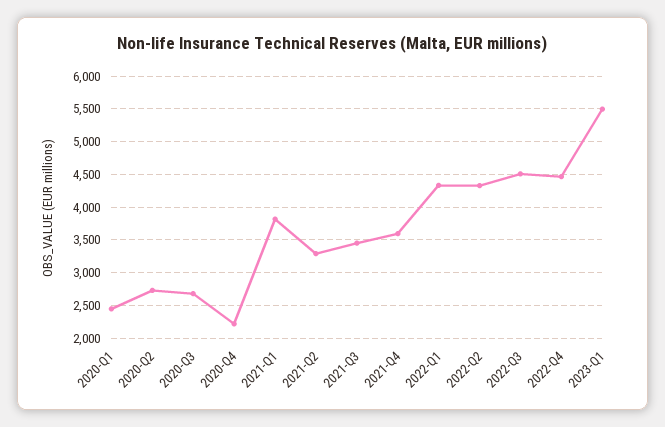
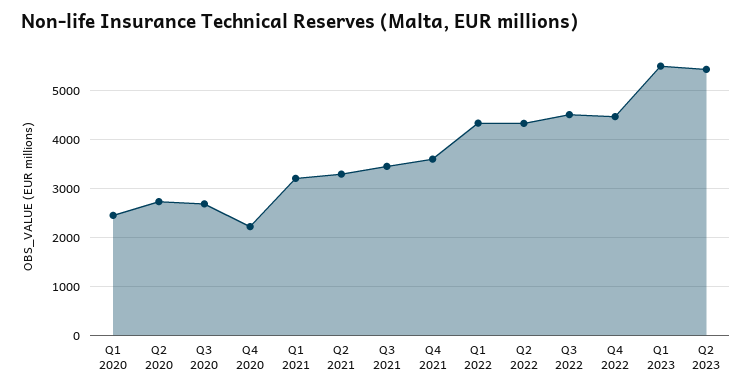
2021-Q1: 3800 -> 3200
Q2 2023: none -> 5400

